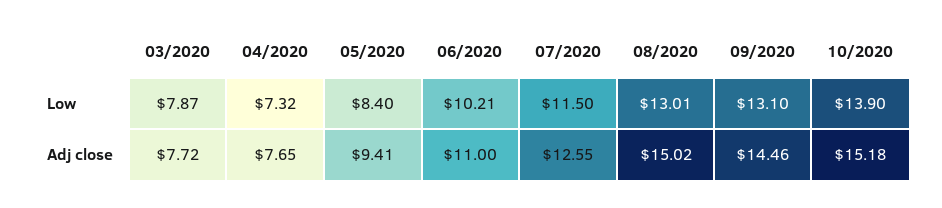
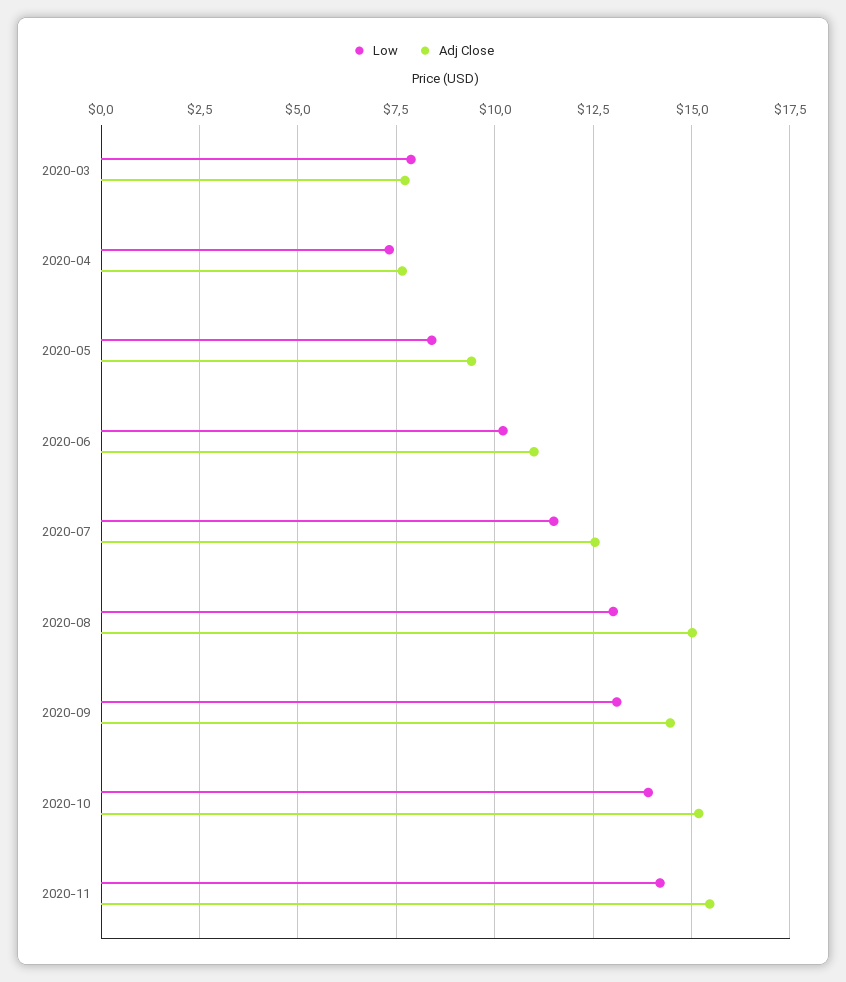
Low, 2020-11: none -> 14.25
Adj close, 2020-11: none -> 15.5

